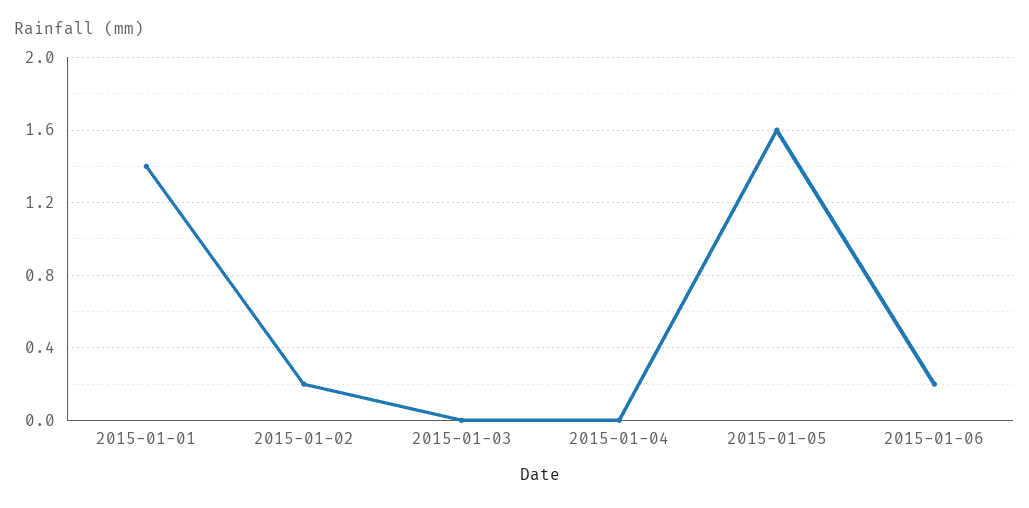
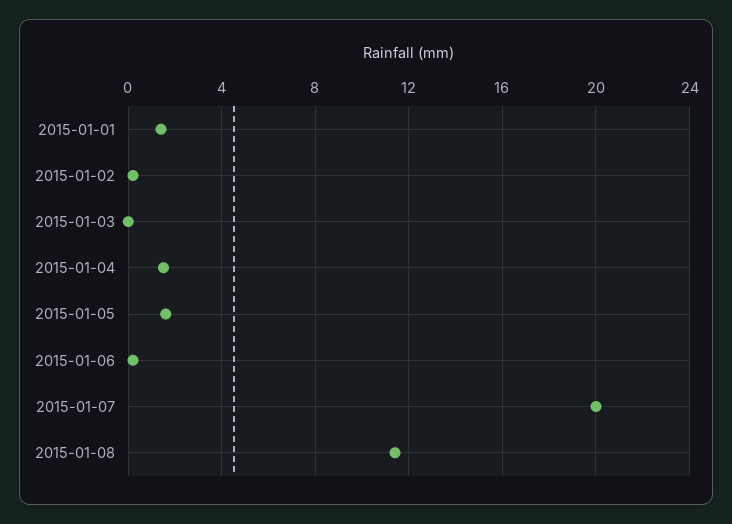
2015-01-04: 0 -> 1.5
2015-01-07: none -> 20
2015-01-08: none -> 11.5

